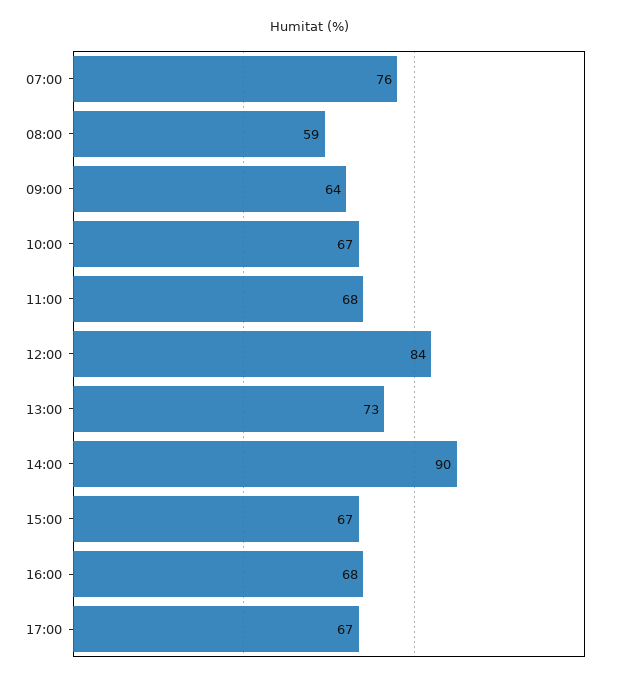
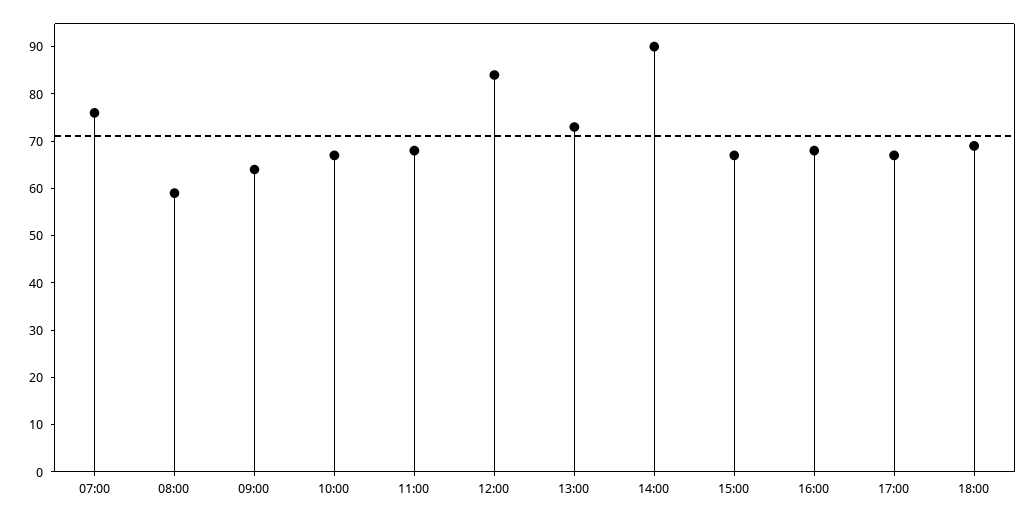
18:00: none -> 70

